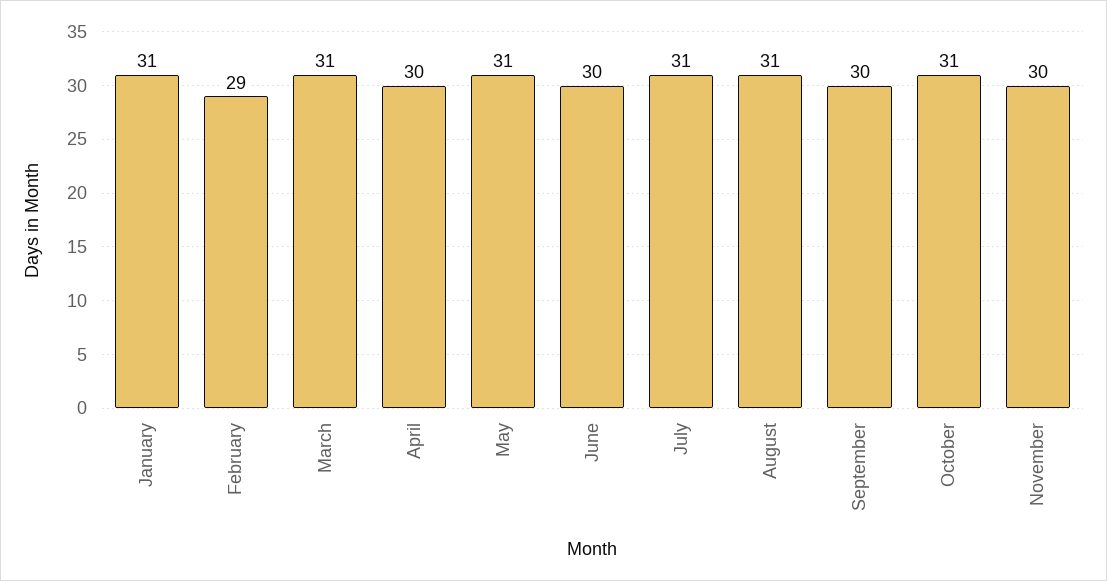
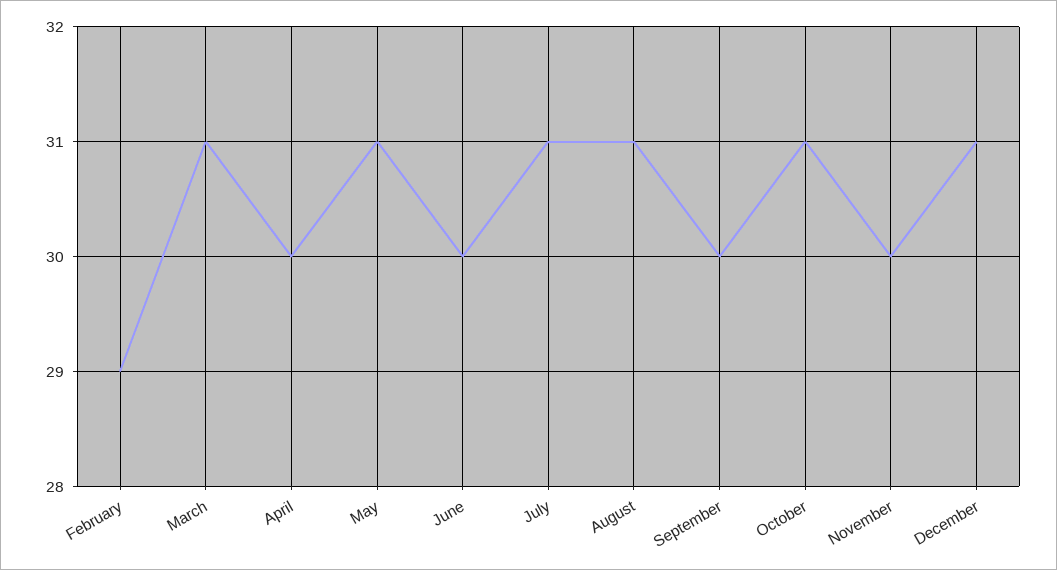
January: 31 -> none
December: none -> 31

